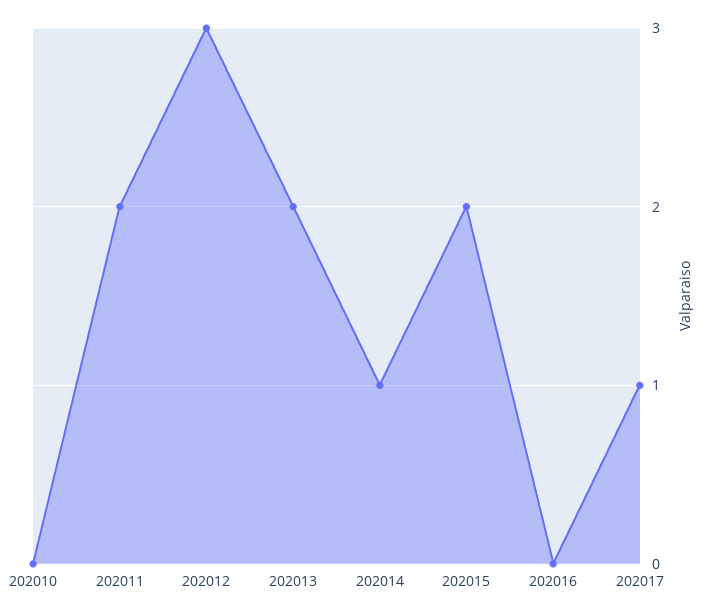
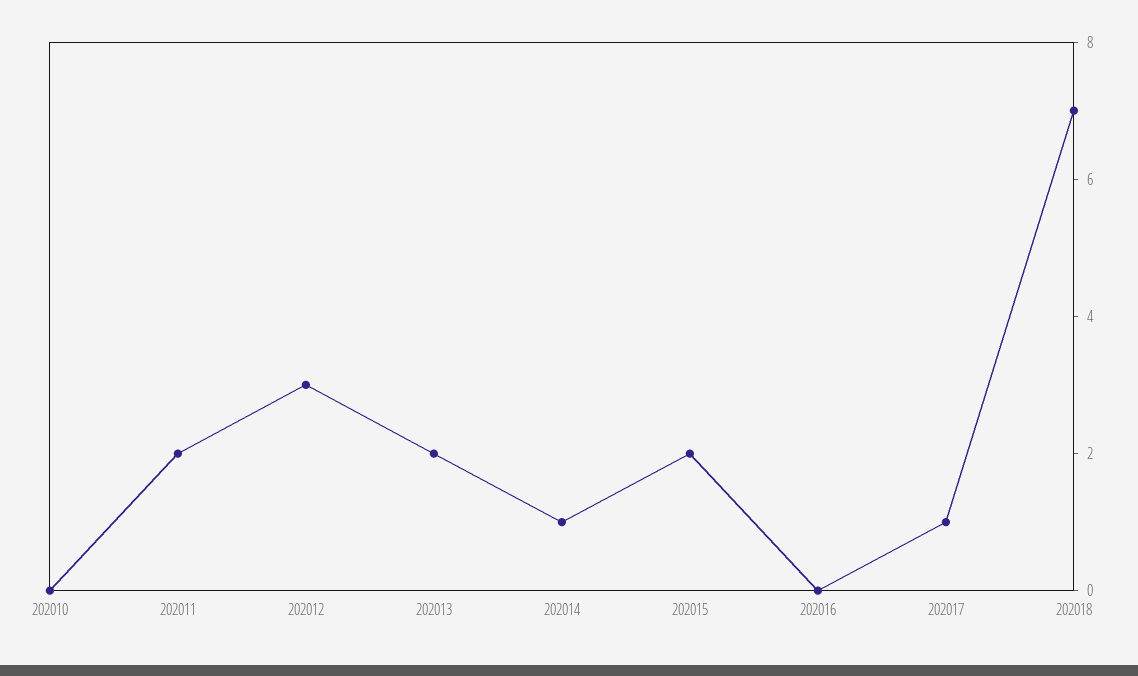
202018: none -> 7

